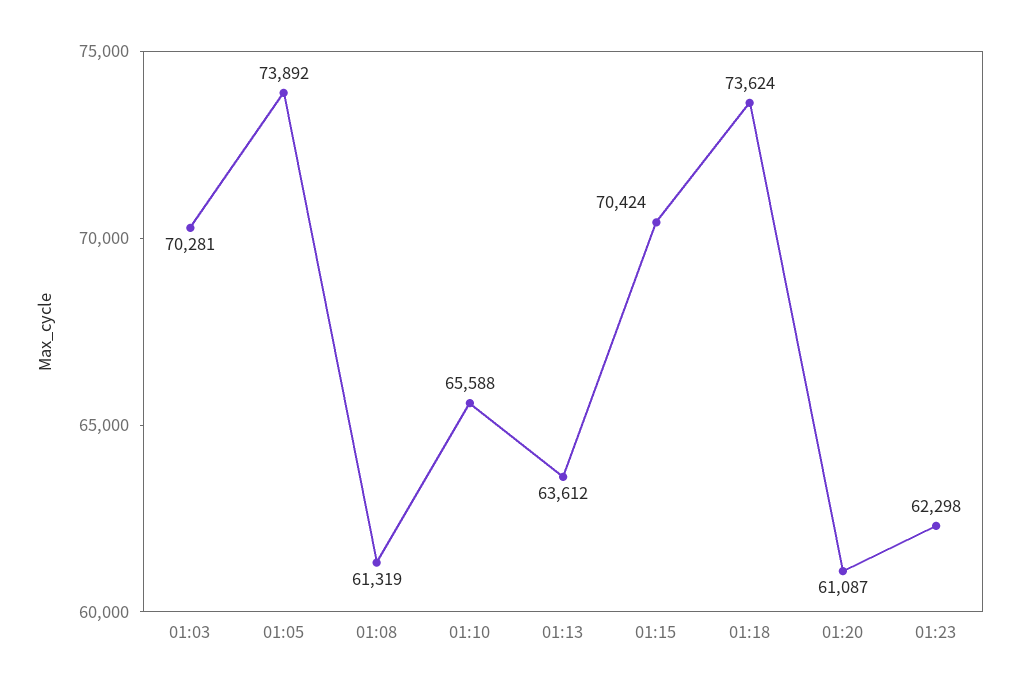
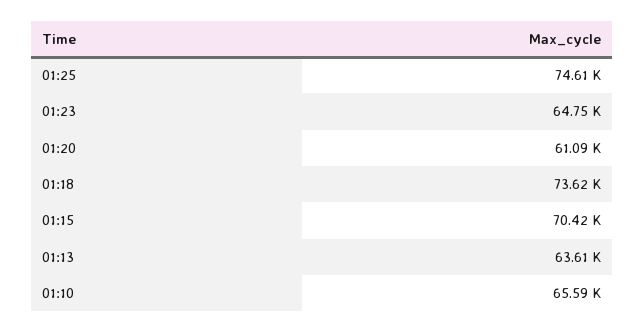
01:03: 70281 -> none
01:05: 73892 -> none
01:08: 61319 -> none
01:23: 62298 -> 64750
01:25: none -> 74610

